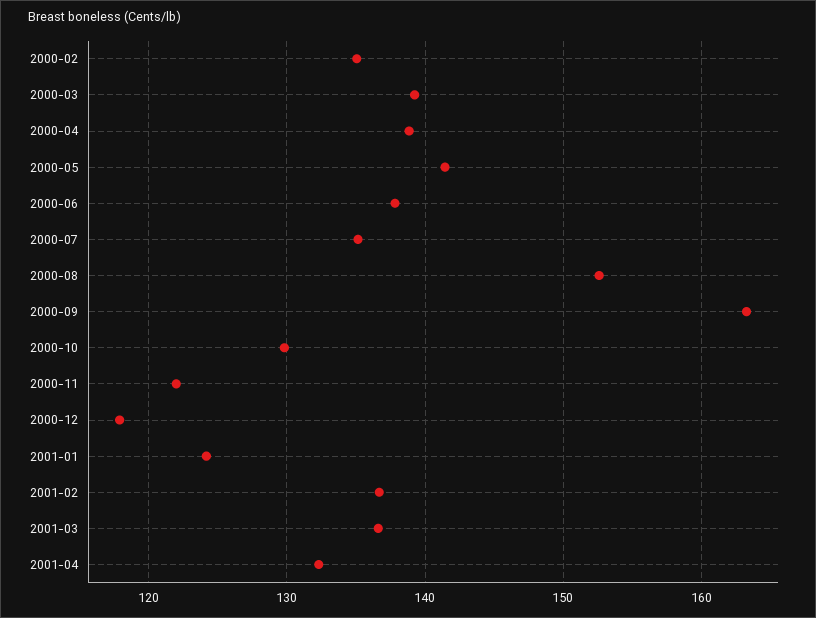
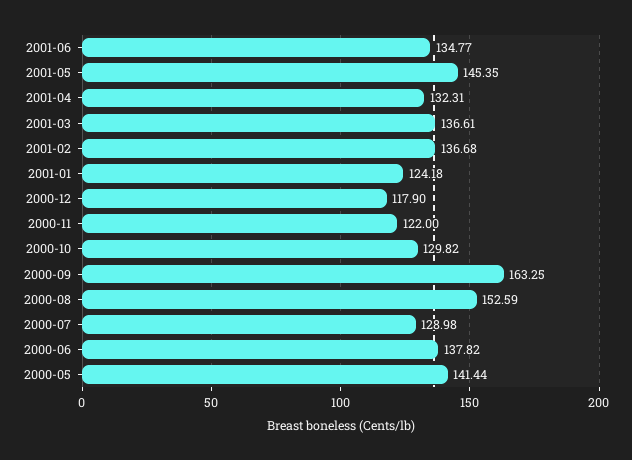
2000-02: 135 -> none
2000-03: 139 -> none
2000-04: 139 -> none
2000-07: 135 -> 128.98
2001-06: none -> 134.77
2001-05: none -> 145.35

